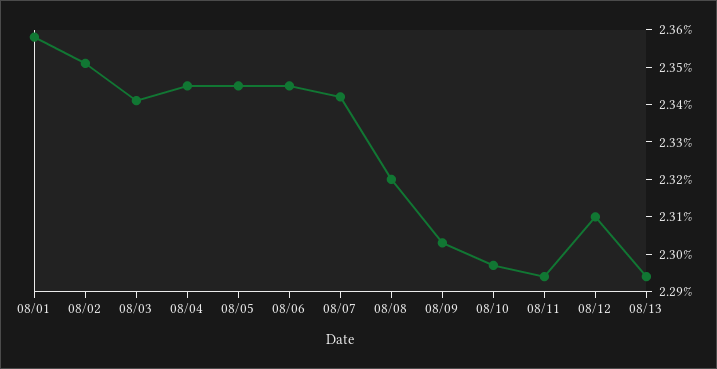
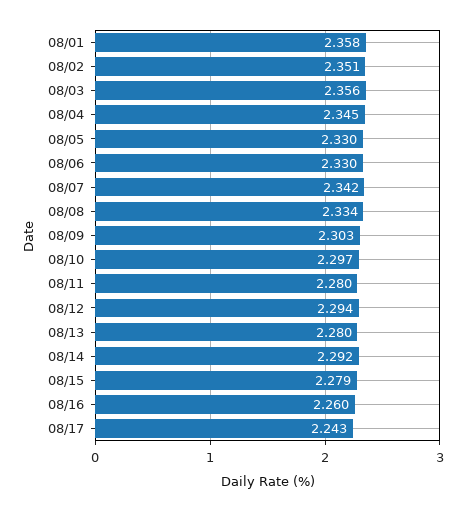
08/03: 2.34 -> 2.356
08/05: 2.345 -> 2.33
08/06: 2.345 -> 2.33
08/08: 2.32 -> 2.334
08/11: 2.295 -> 2.28
08/12: 2.31 -> 2.294
08/13: 2.295 -> 2.28
08/14: none -> 2.292
08/15: none -> 2.279
08/16: none -> 2.26
08/17: none -> 2.243

